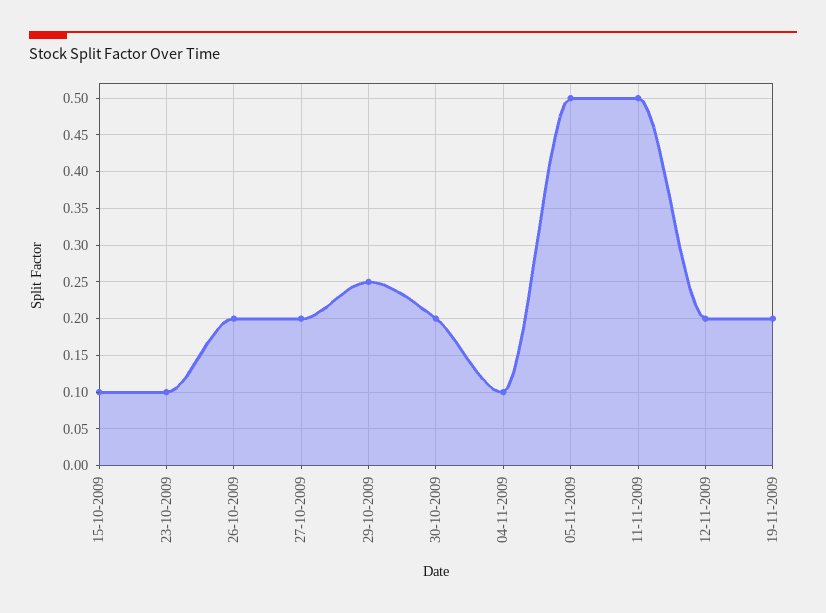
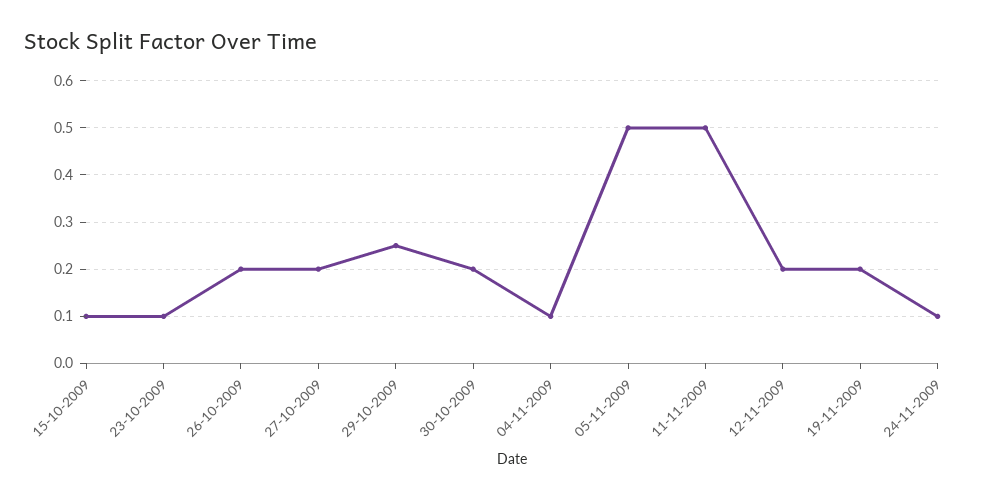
24-11-2009: none -> 0.1

